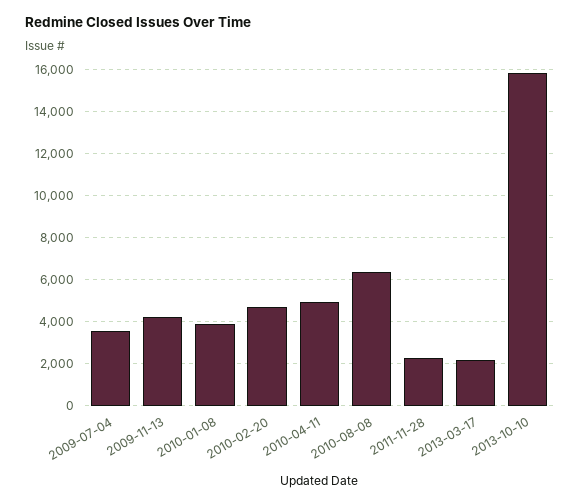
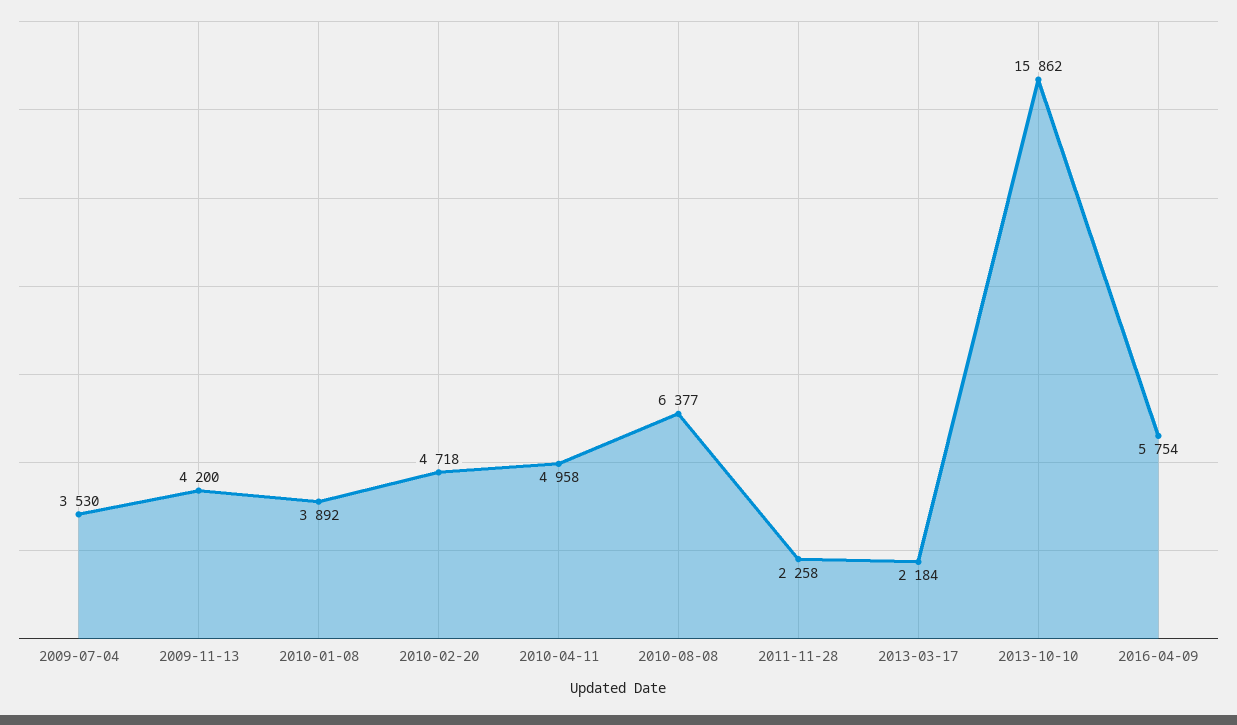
2016-04-09: none -> 5754

